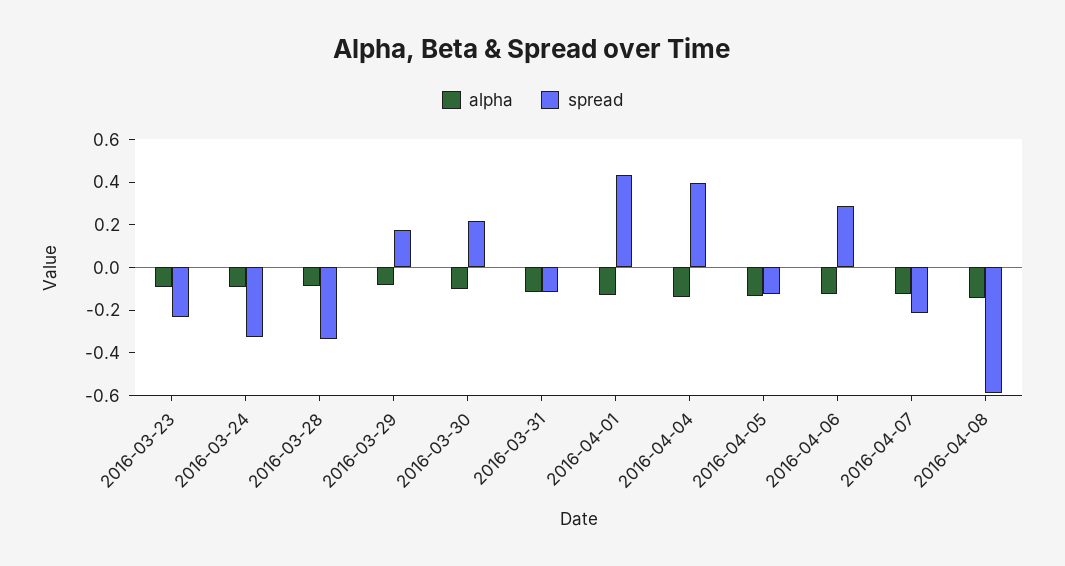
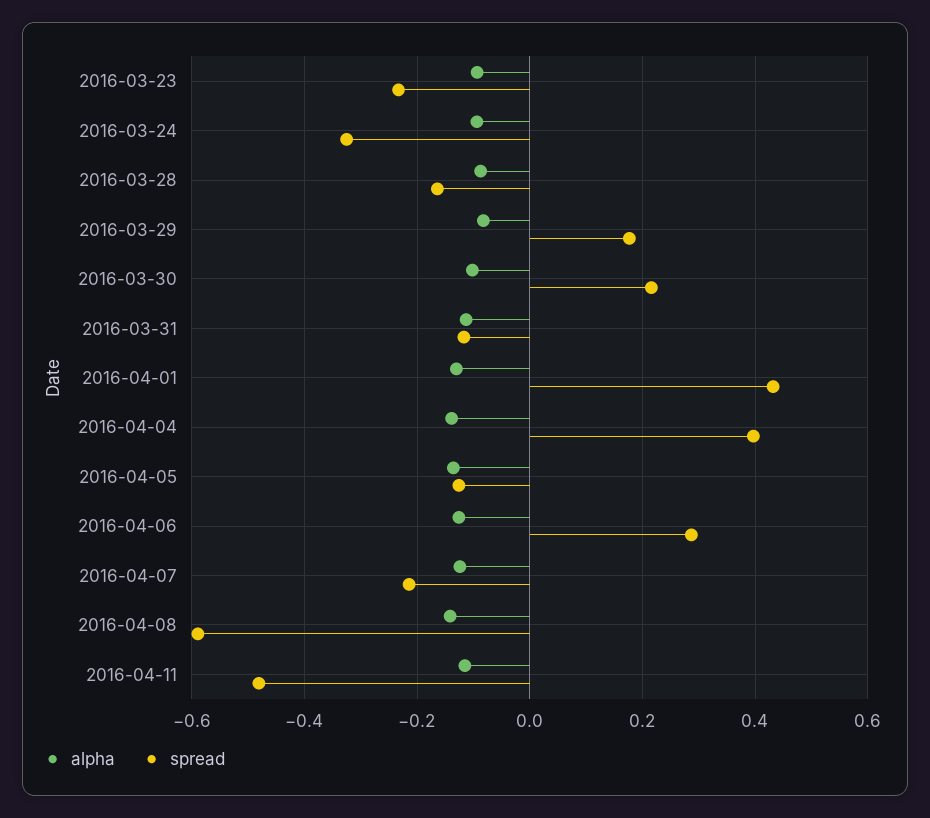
spread, 2016-03-28: -0.35 -> -0.16
alpha, 2016-04-11: none -> -0.12
spread, 2016-04-11: none -> -0.48

